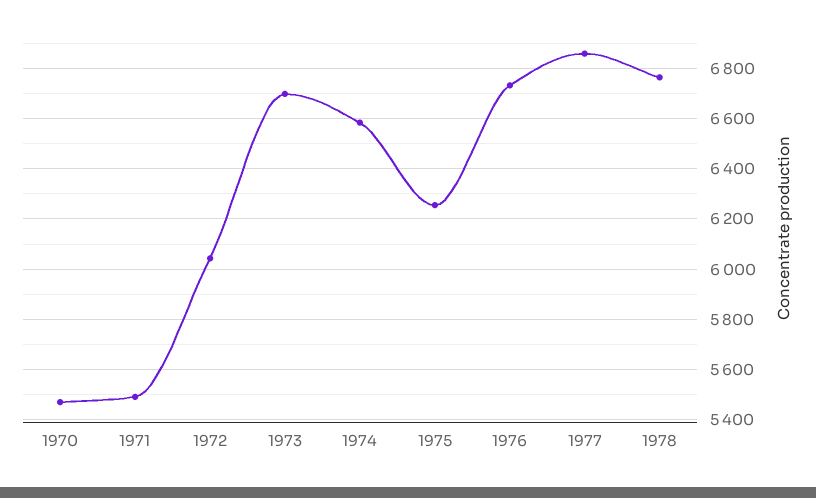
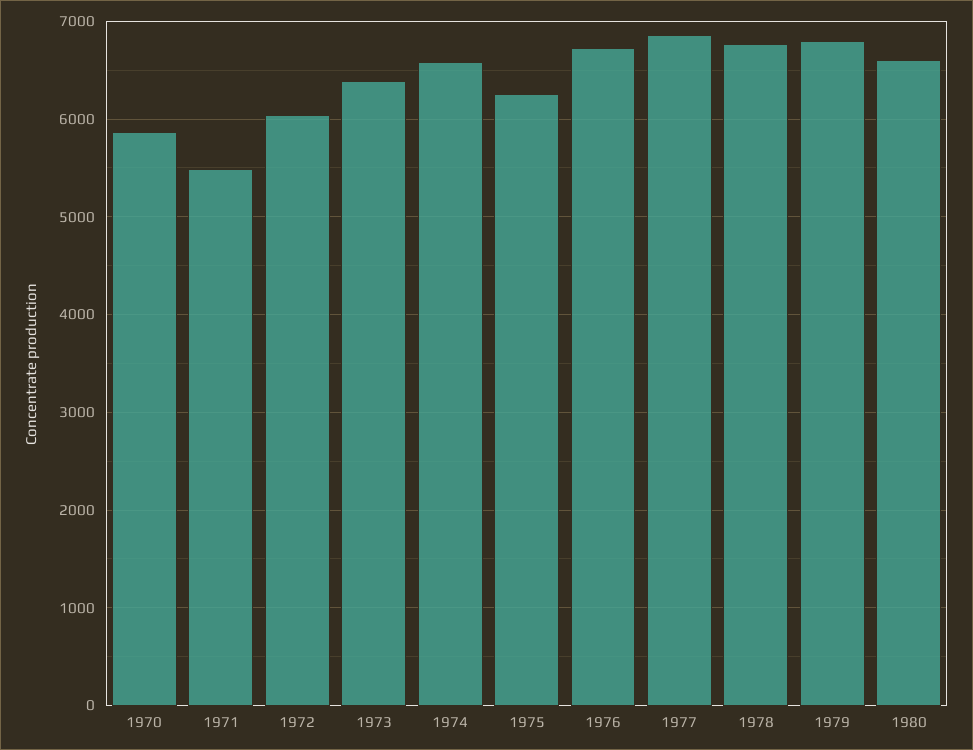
1970: 5475 -> 5900
1973: 6700 -> 6400
1979: none -> 6800
1980: none -> 6600

